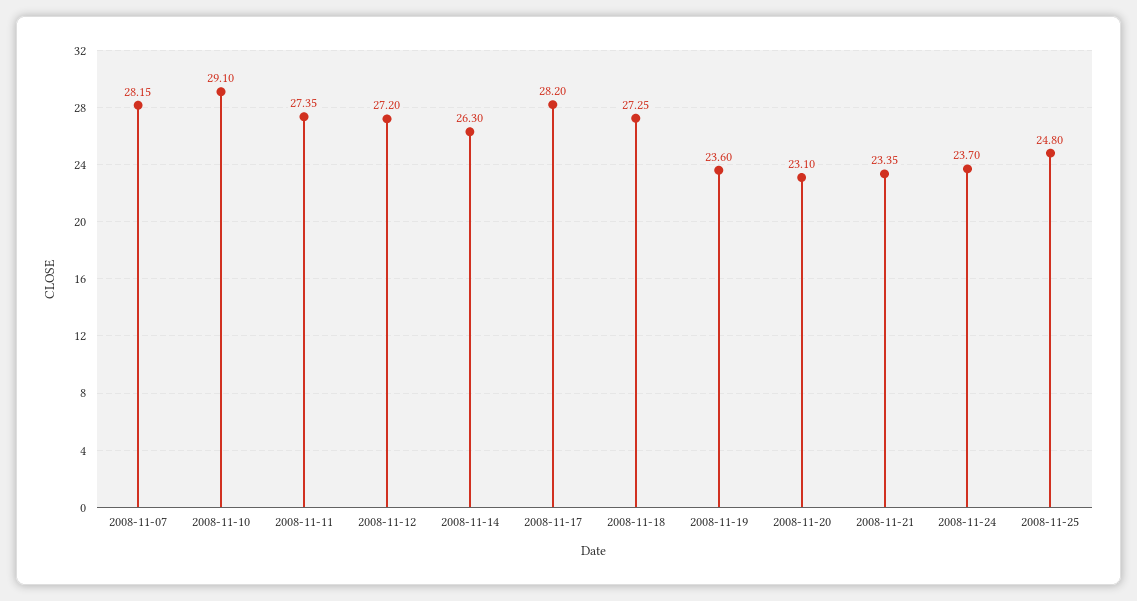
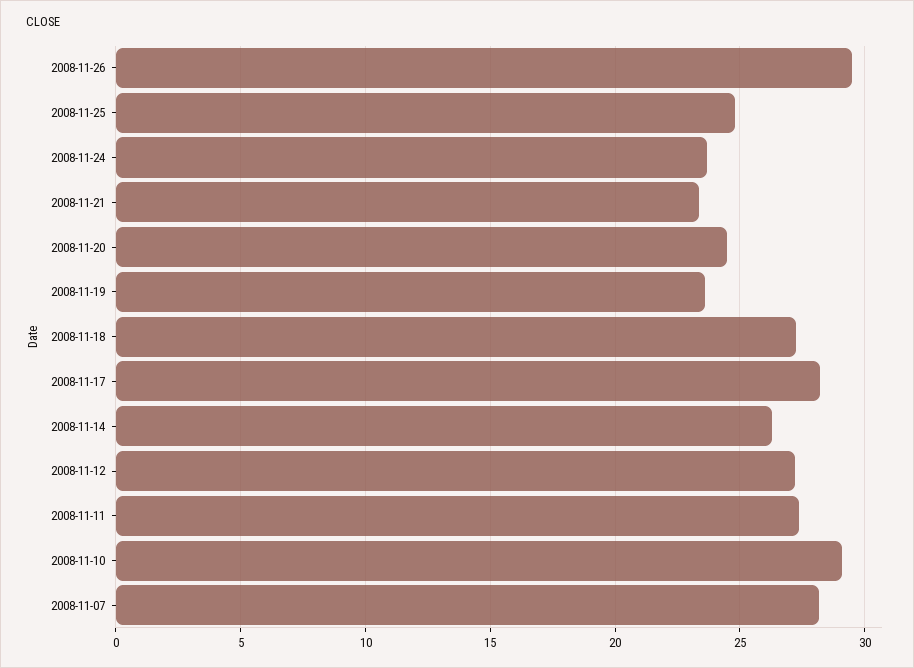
2008-11-20: 23.1 -> 24.5
2008-11-26: none -> 29.5

